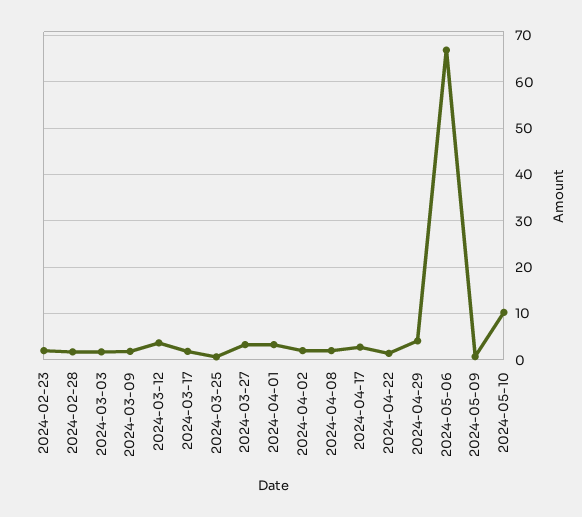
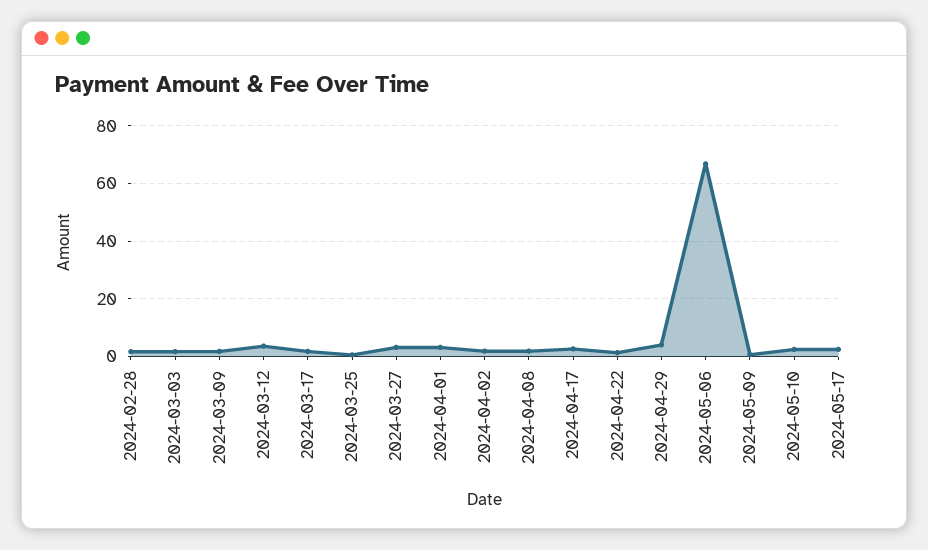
2024-02-23: 2 -> none
2024-05-10: 10 -> 2.5
2024-05-17: none -> 2.5

